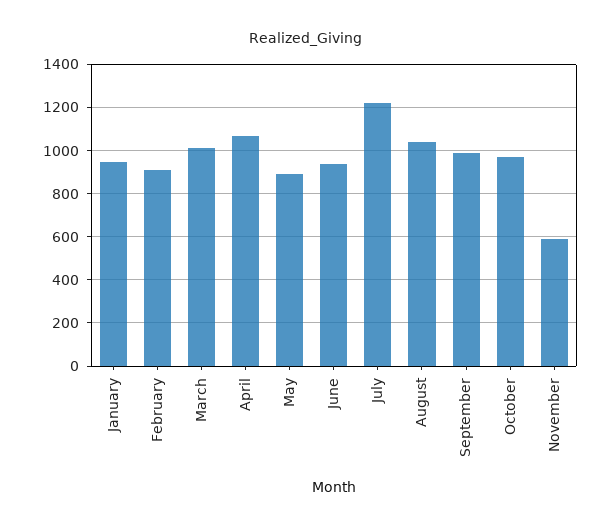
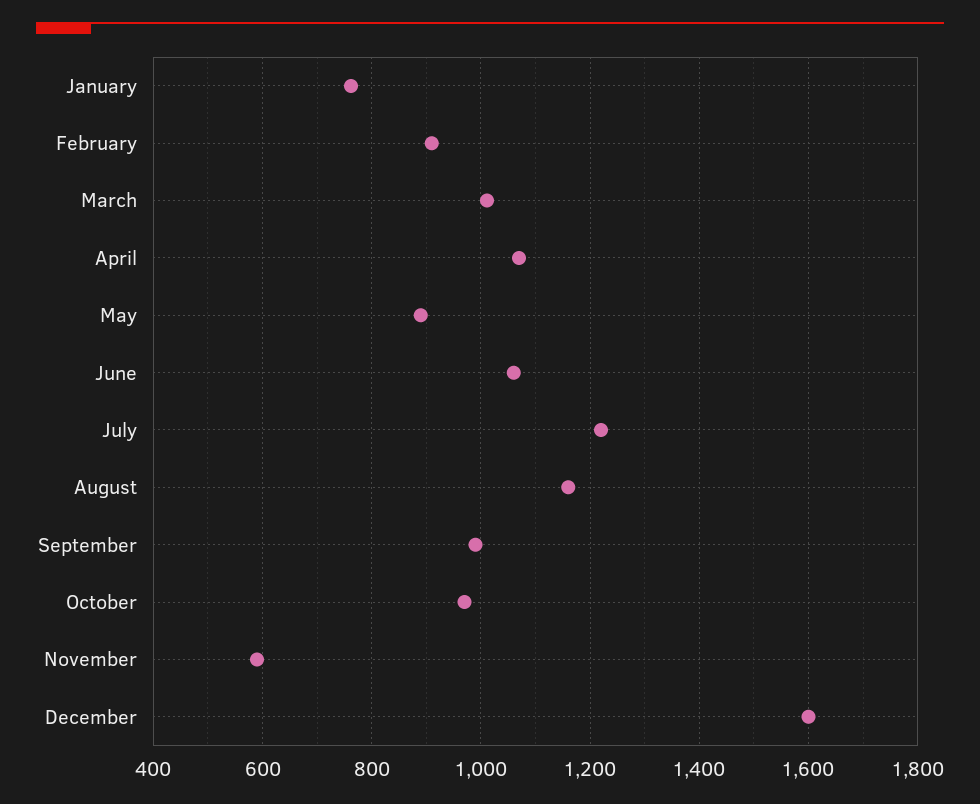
January: 950 -> 760
June: 950 -> 1060
August: 1050 -> 1160
December: none -> 1600

